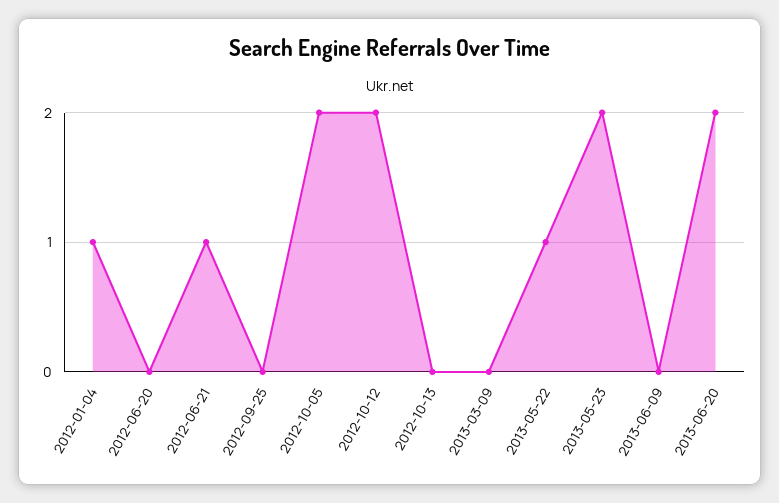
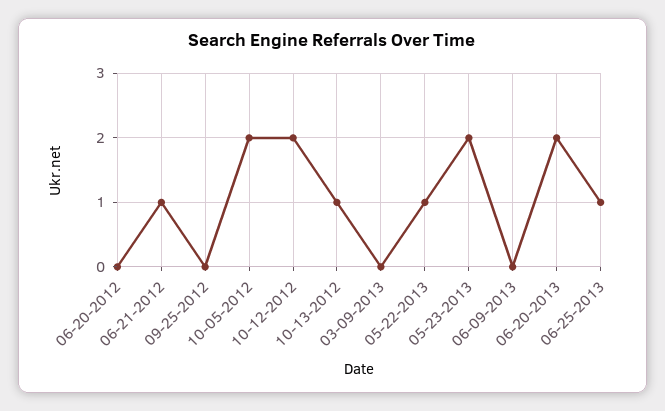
2012-01-04: 1 -> none
2012-10-13: 0 -> 1
06-25-2013: none -> 1

